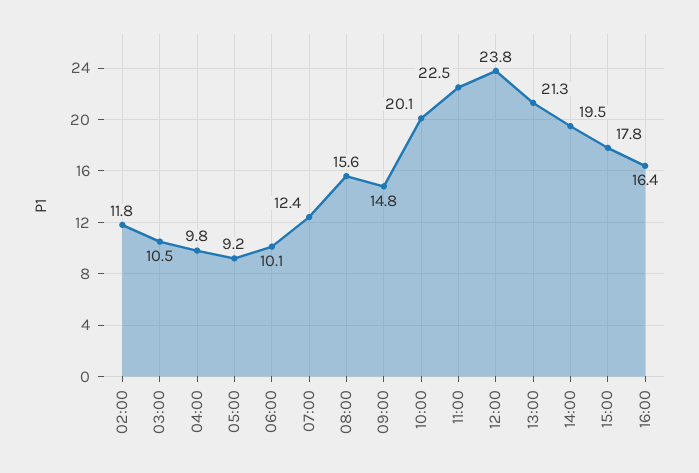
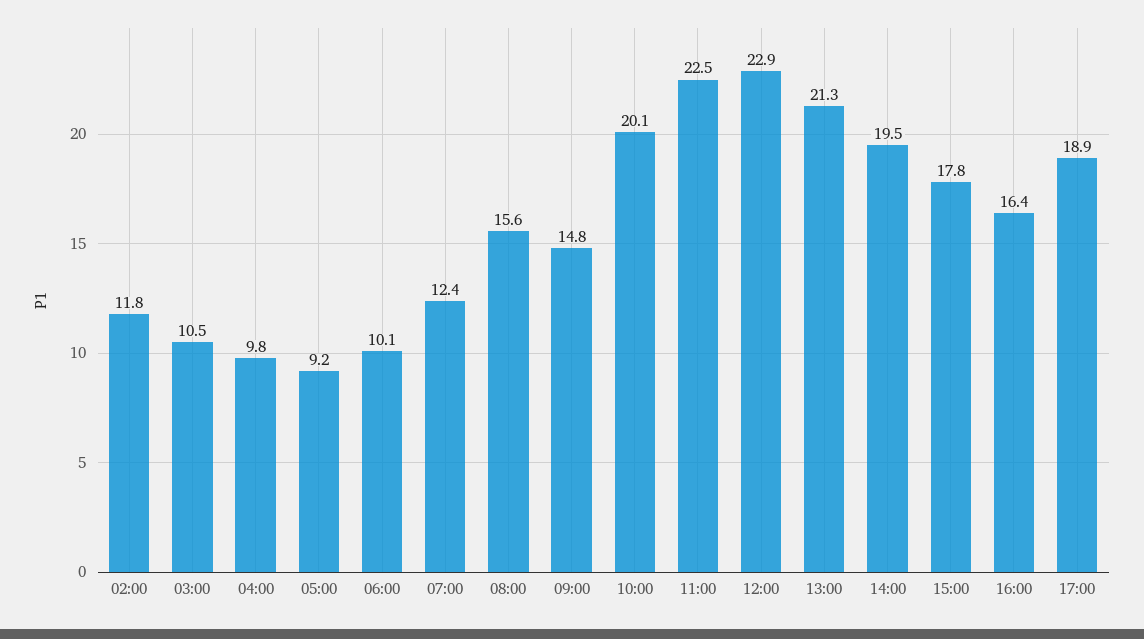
12:00: 23.8 -> 22.9
17:00: none -> 18.9

